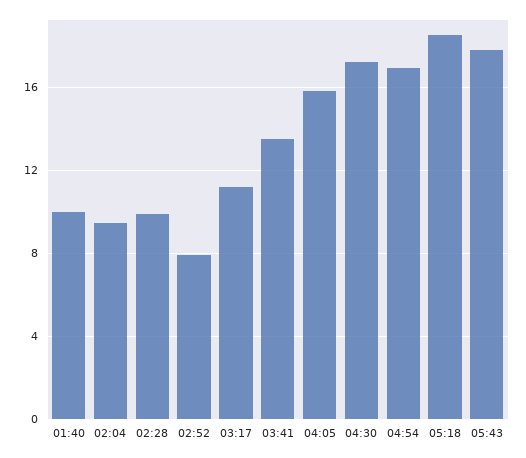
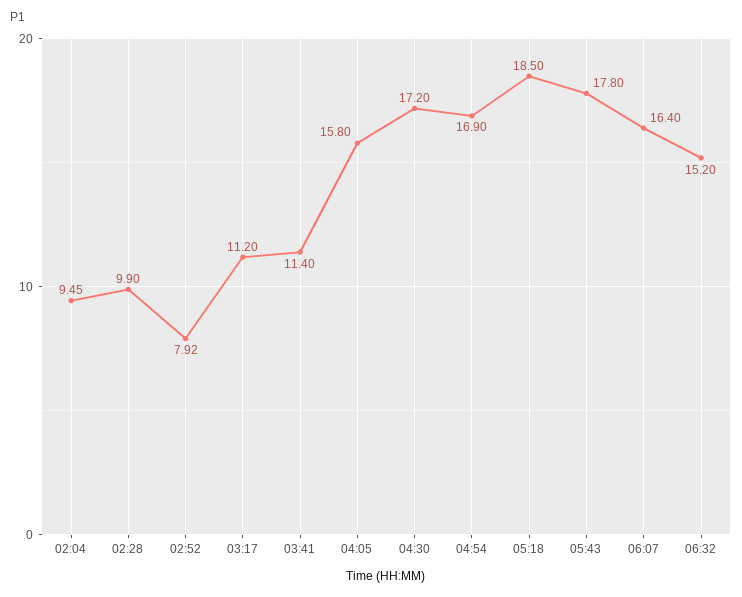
01:40: 10 -> none
03:41: 13.5 -> 11.4
06:07: none -> 16.4
06:32: none -> 15.2

